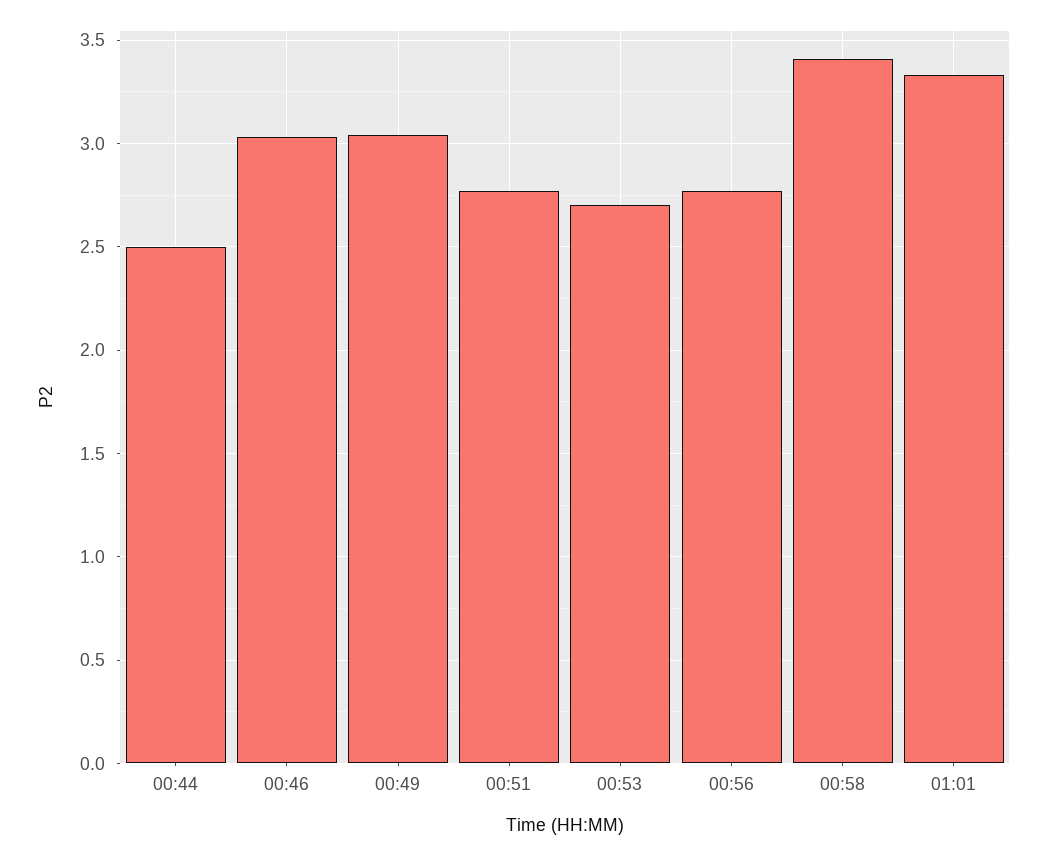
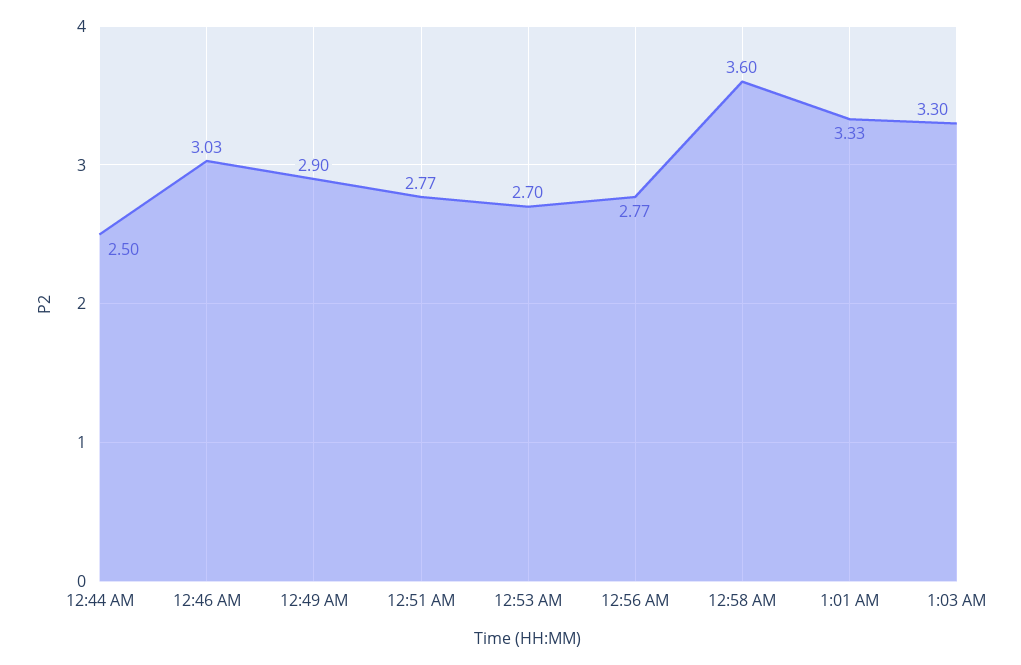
00:49: 3.05 -> 2.9
00:58: 3.4 -> 3.6
1:03 AM: none -> 3.3

